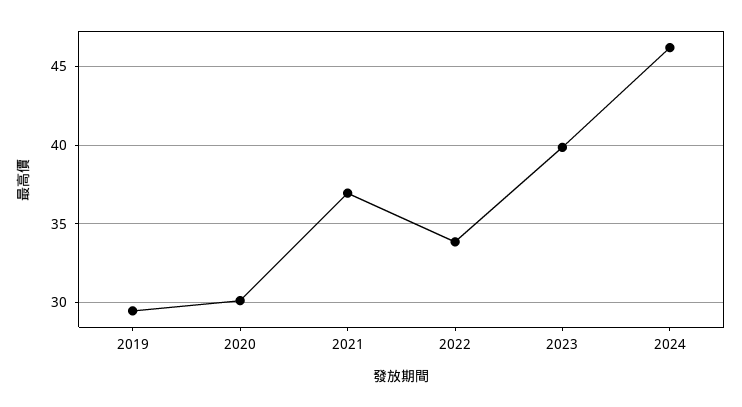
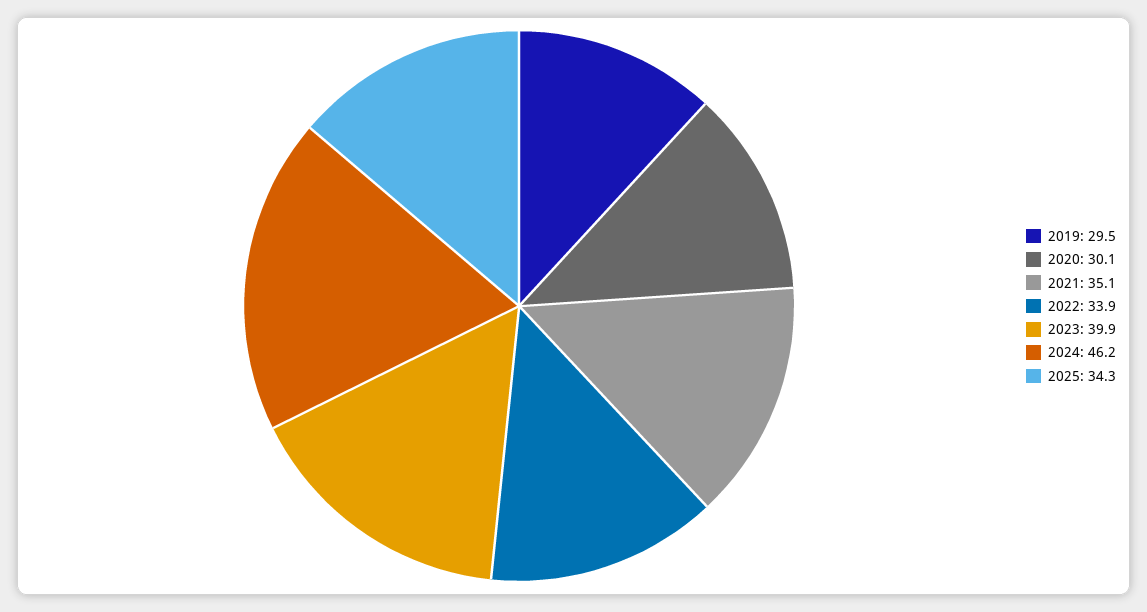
2021: 37 -> 35.1
2025: none -> 34.3

